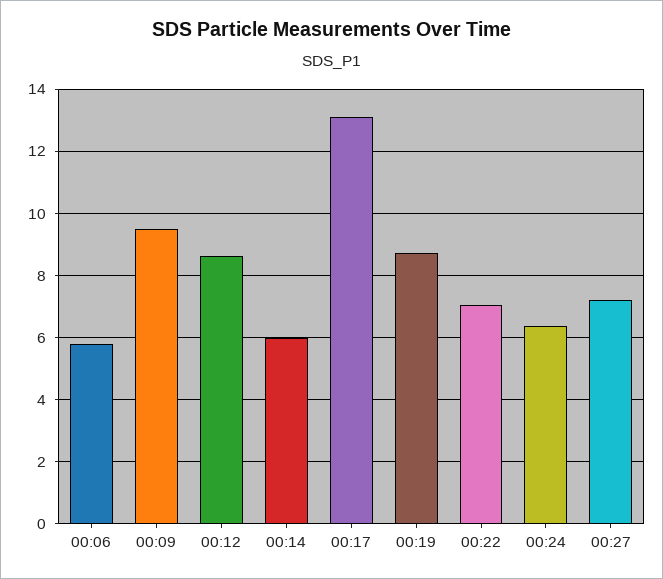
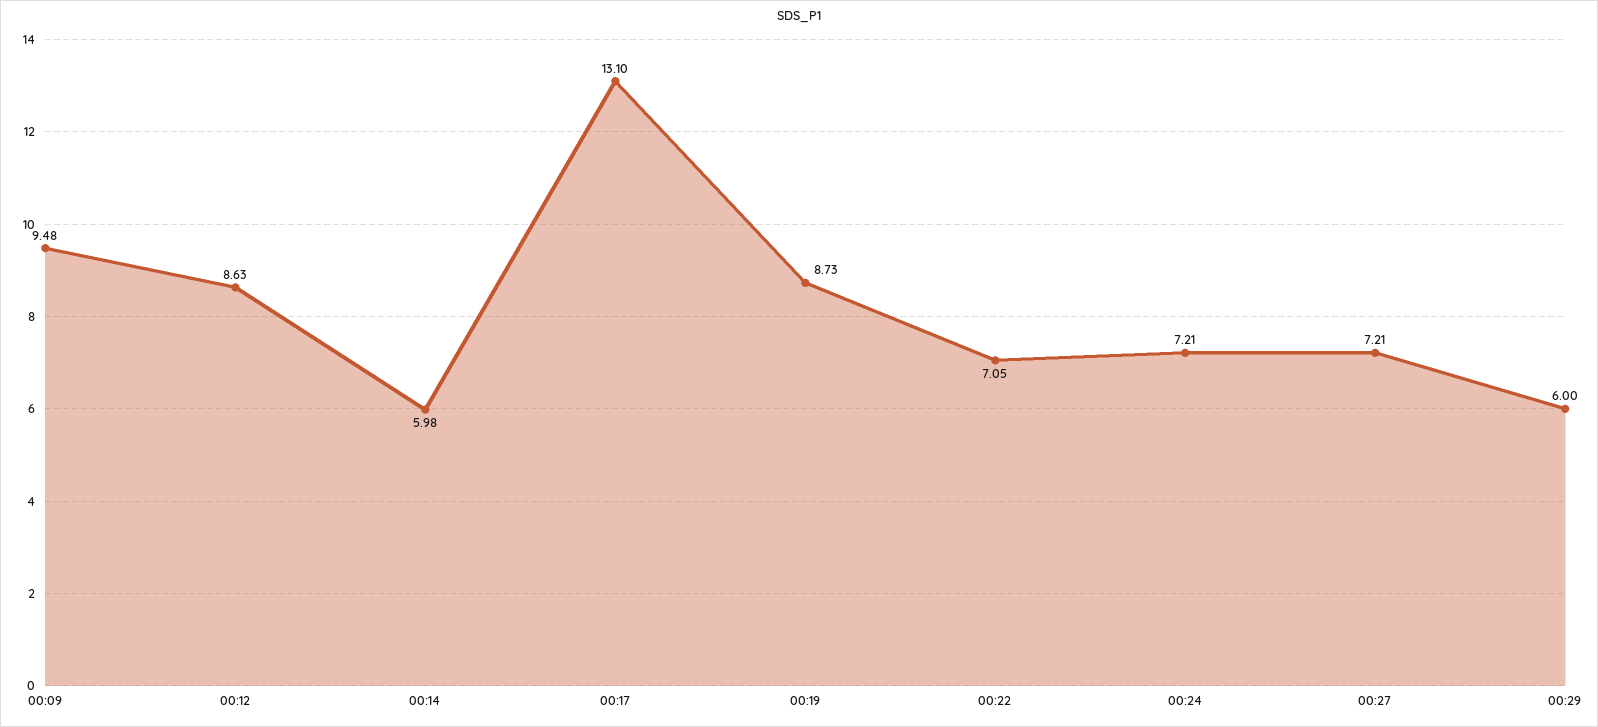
00:06: 5.8 -> none
00:24: 6.4 -> 7.21
00:29: none -> 6

